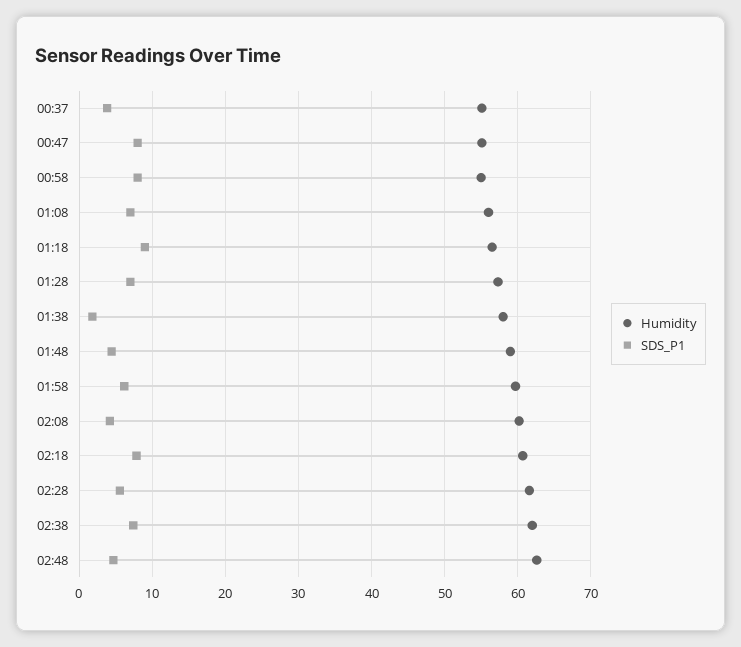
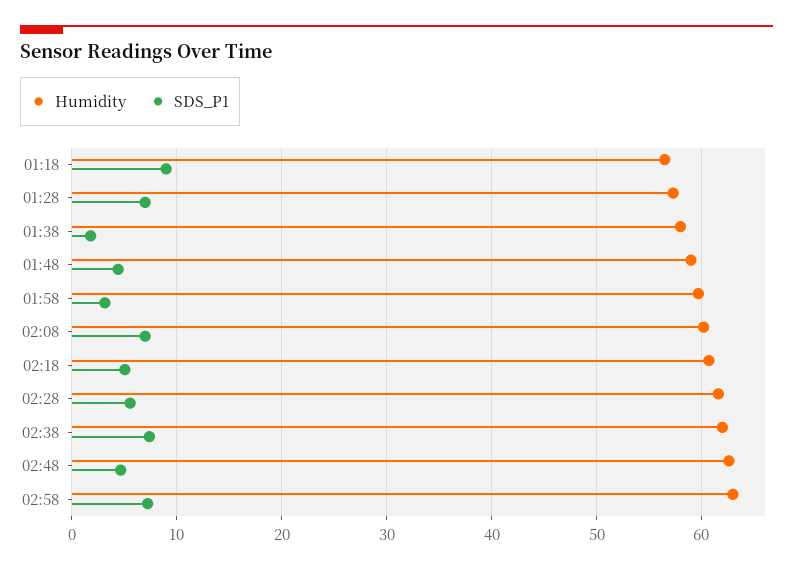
Humidity, 00:37: 55 -> none
SDS_P1, 00:37: 4 -> none
Humidity, 00:47: 55 -> none
SDS_P1, 00:47: 8 -> none
Humidity, 00:58: 55 -> none
SDS_P1, 00:58: 8 -> none
Humidity, 01:08: 56 -> none
SDS_P1, 01:08: 7 -> none
SDS_P1, 01:58: 6 -> 3
SDS_P1, 02:08: 4 -> 7
SDS_P1, 02:18: 8 -> 5
Humidity, 02:58: none -> 63
SDS_P1, 02:58: none -> 7

